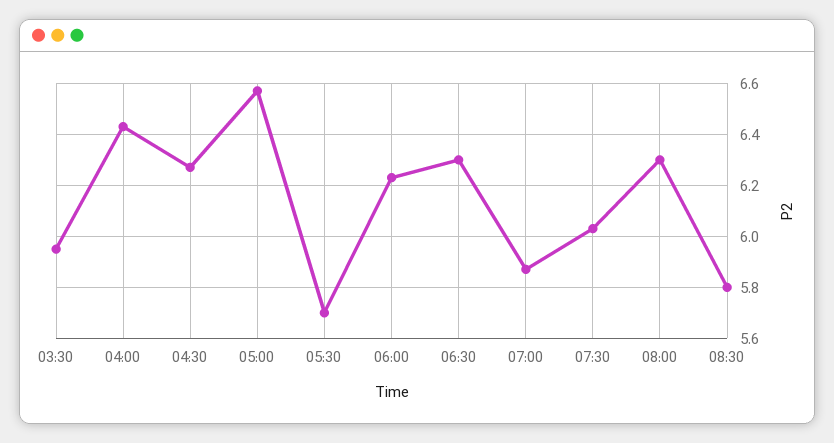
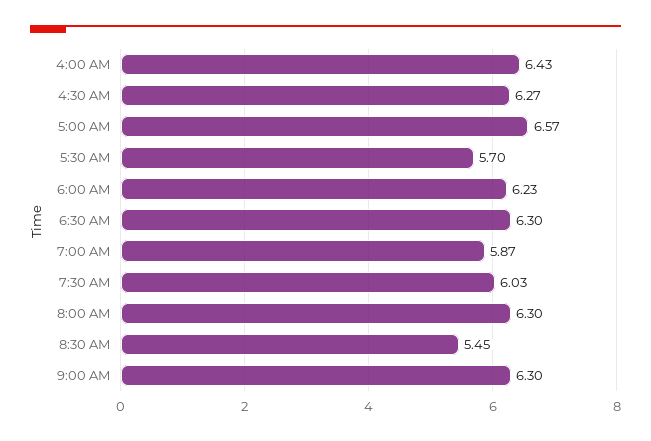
03:30: 5.95 -> none
08:30: 5.8 -> 5.45
9:00 AM: none -> 6.3

